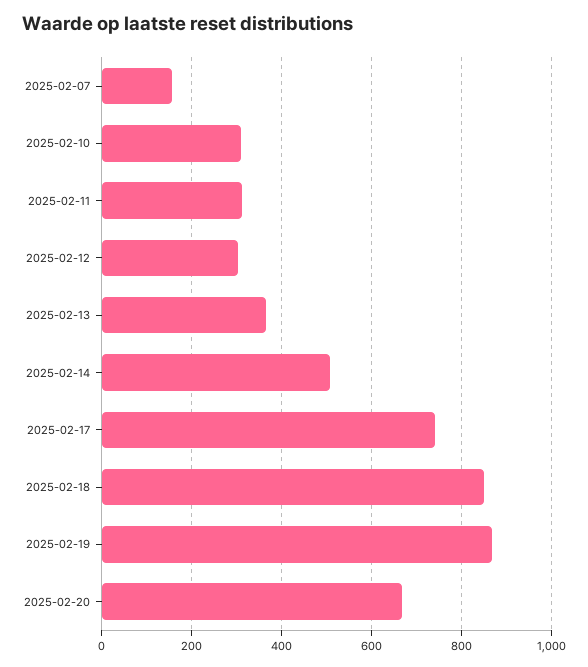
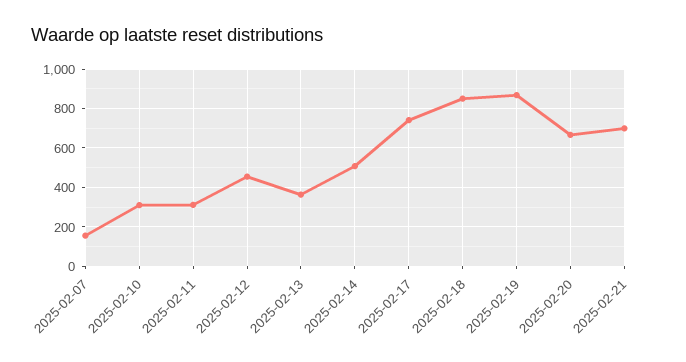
2025-02-12: 300 -> 450
2025-02-21: none -> 700

